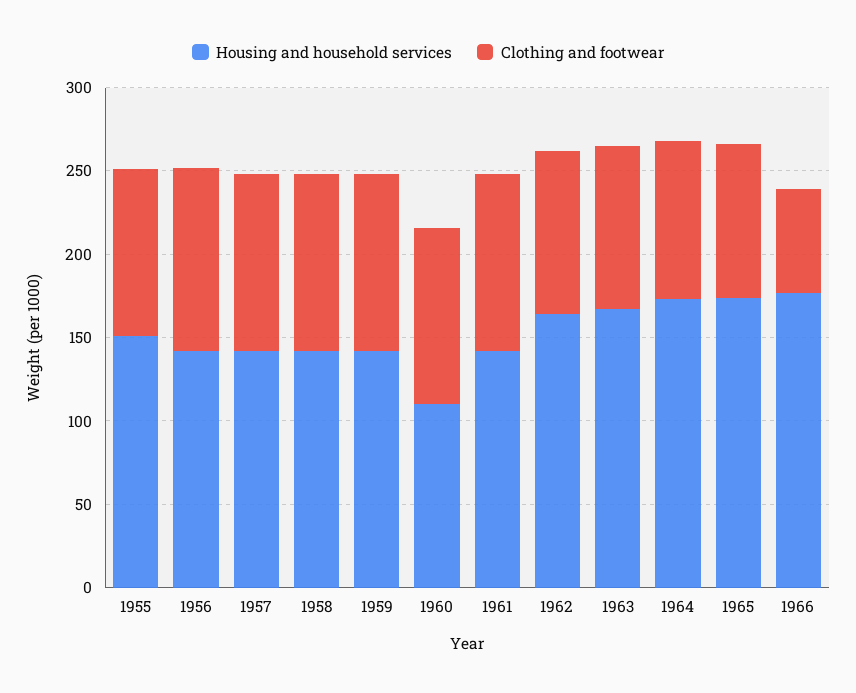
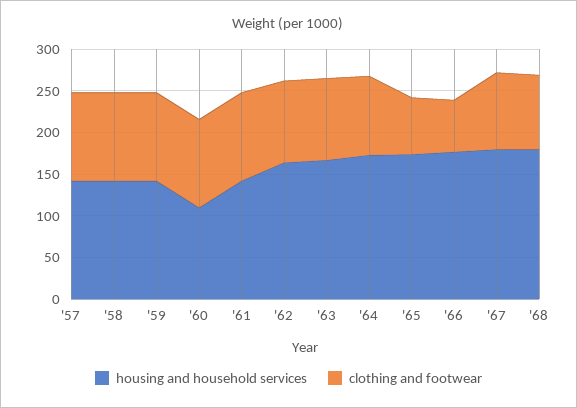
Housing and household services, 1955: 150 -> none
Clothing and footwear, 1955: 100 -> none
Housing and household services, 1956: 140 -> none
Clothing and footwear, 1956: 110 -> none
Clothing and footwear, 1965: 90 -> 70
Housing and household services, '67: none -> 180
Clothing and footwear, '67: none -> 90
Housing and household services, '68: none -> 180
Clothing and footwear, '68: none -> 90

